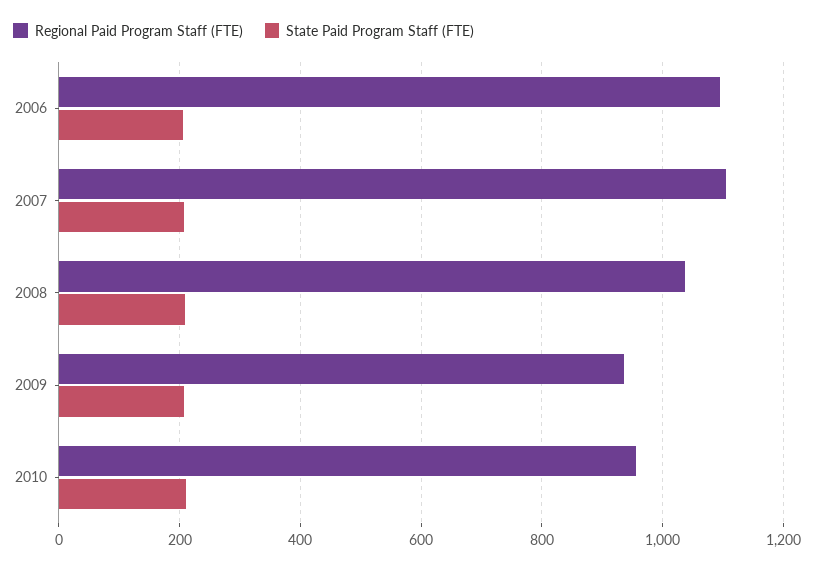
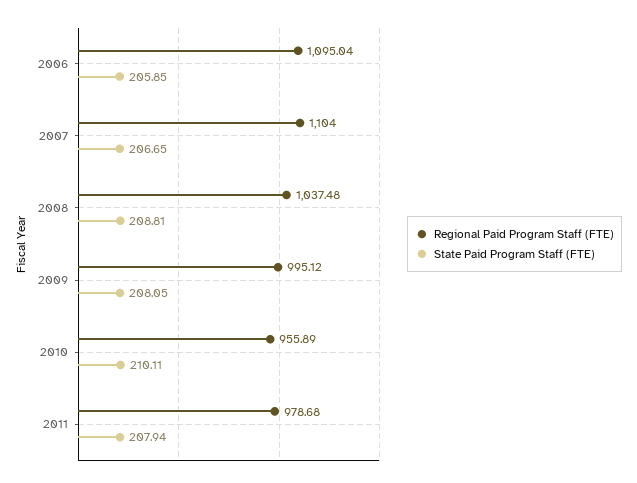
Regional Paid Program Staff (FTE), 2009: 940 -> 995.12
Regional Paid Program Staff (FTE), 2011: none -> 978.68
State Paid Program Staff (FTE), 2011: none -> 207.94

